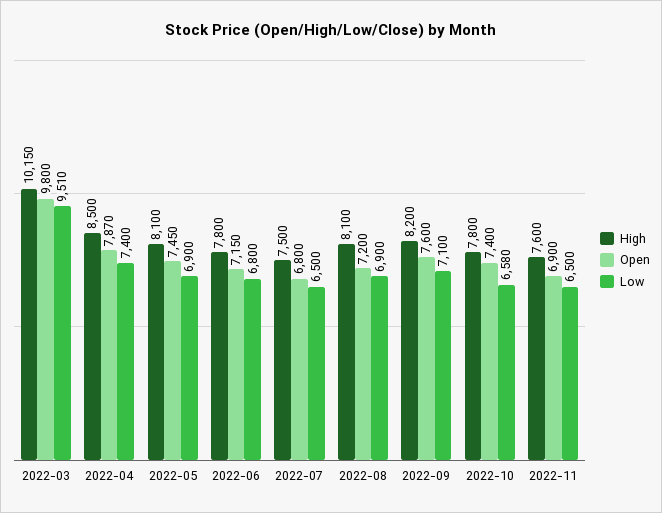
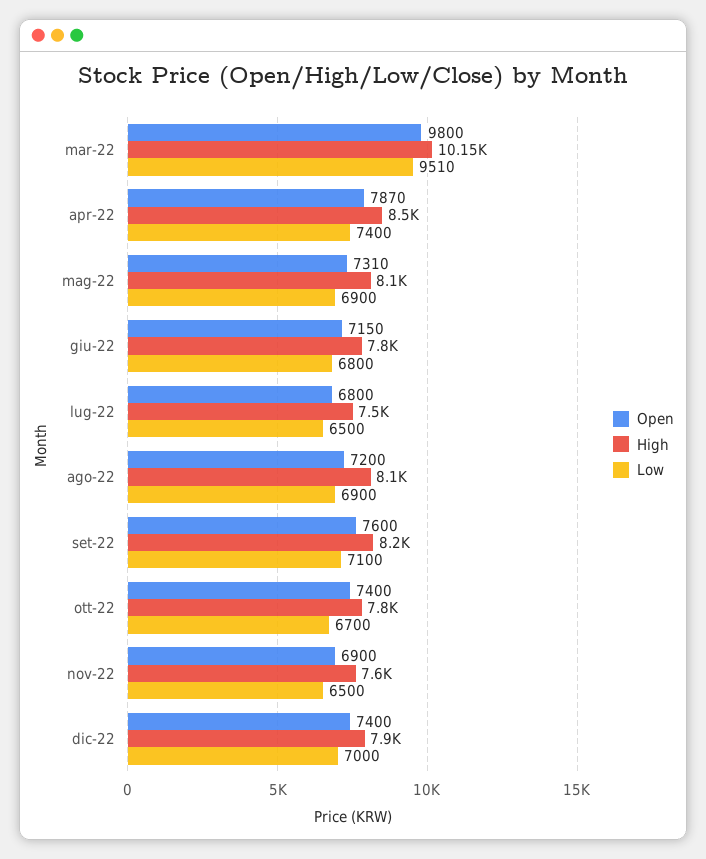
Open, 2022-05: 7450 -> 7310
Low, 2022-10: 6580 -> 6700
Open, dic-22: none -> 7400
High, dic-22: none -> 7900
Low, dic-22: none -> 7000

